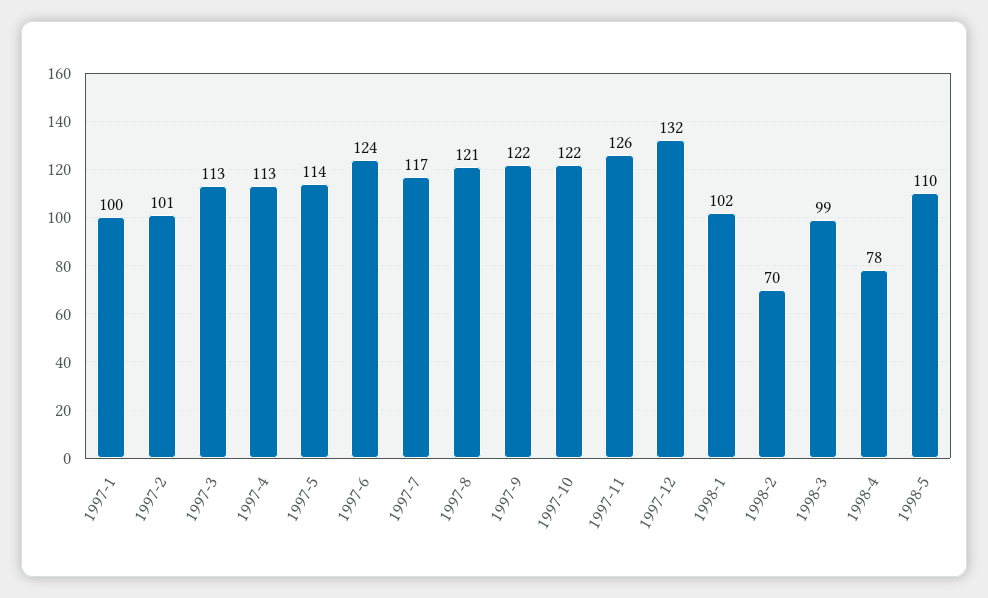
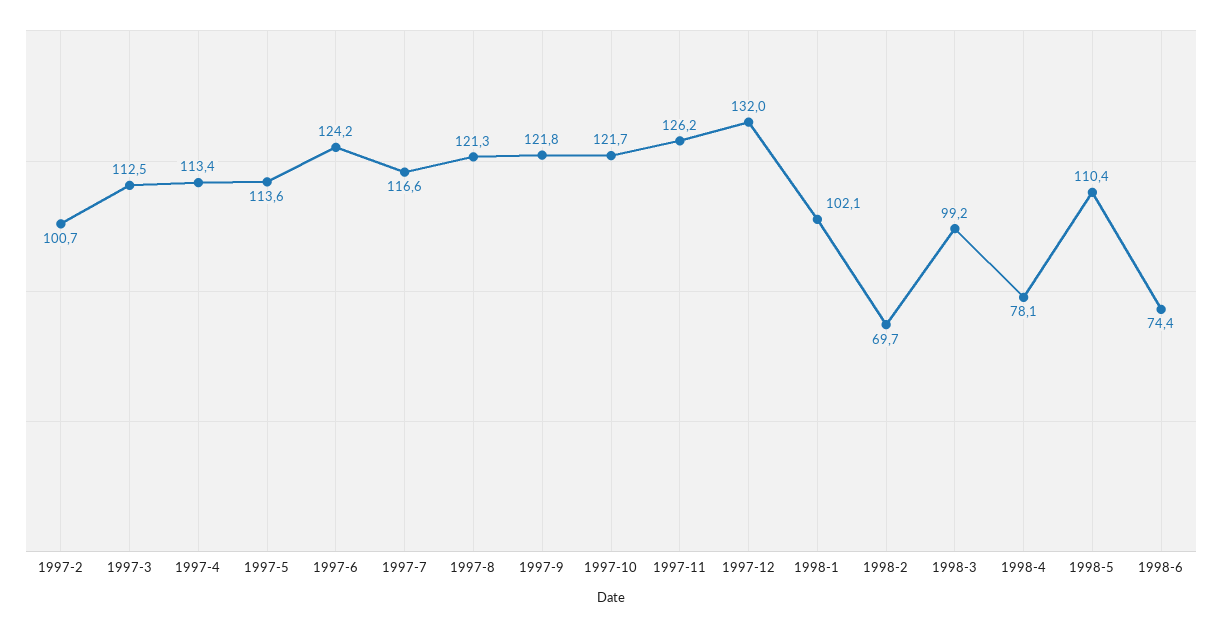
1997-1: 100 -> none
1998-6: none -> 74.4

